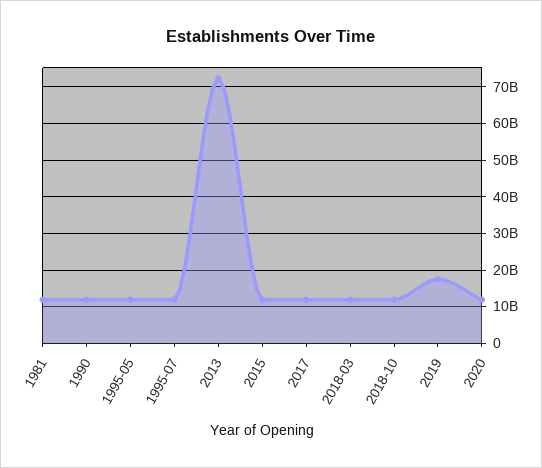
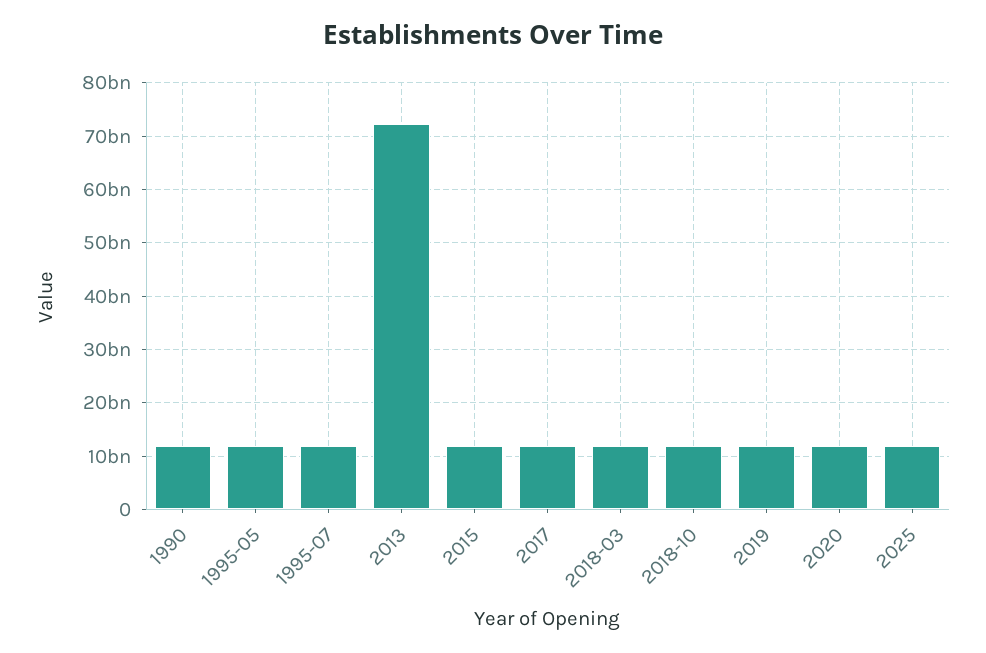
1981: 12000000000 -> none
2019: 18000000000 -> 12000000000
2025: none -> 12000000000

